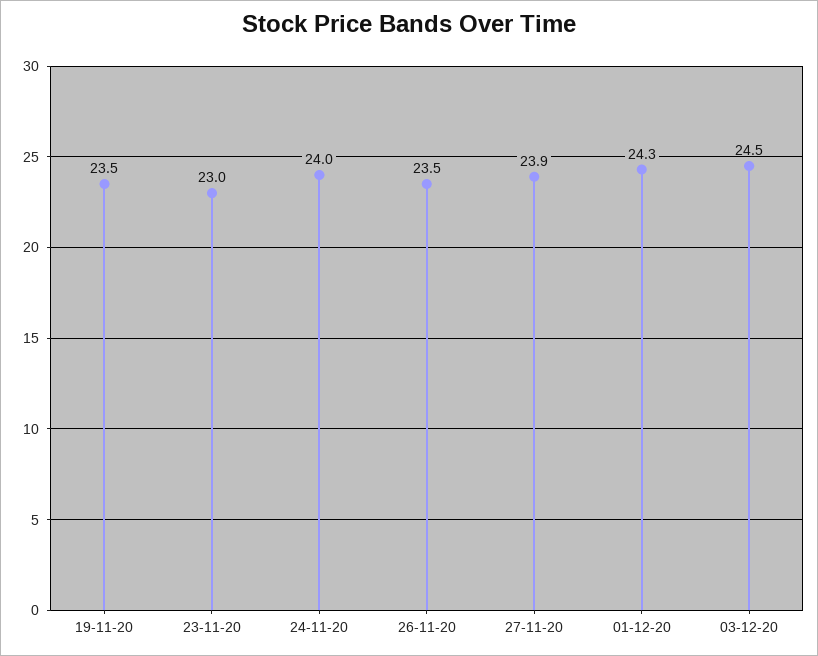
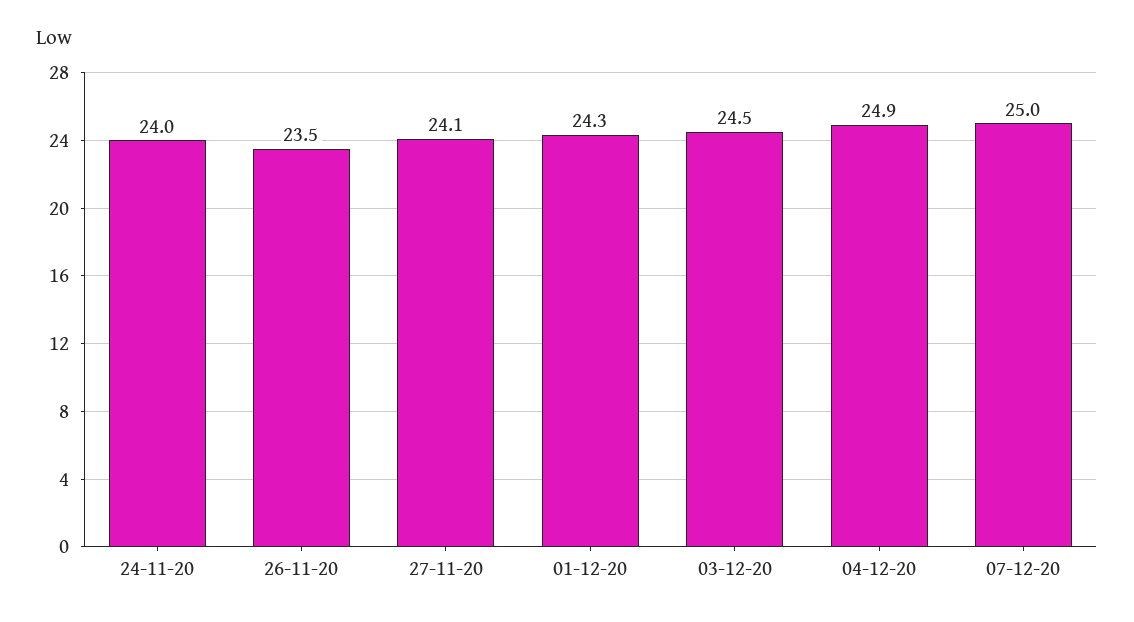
19-11-20: 23.5 -> none
23-11-20: 23 -> none
27-11-20: 23.9 -> 24.1
04-12-20: none -> 24.9
07-12-20: none -> 25

